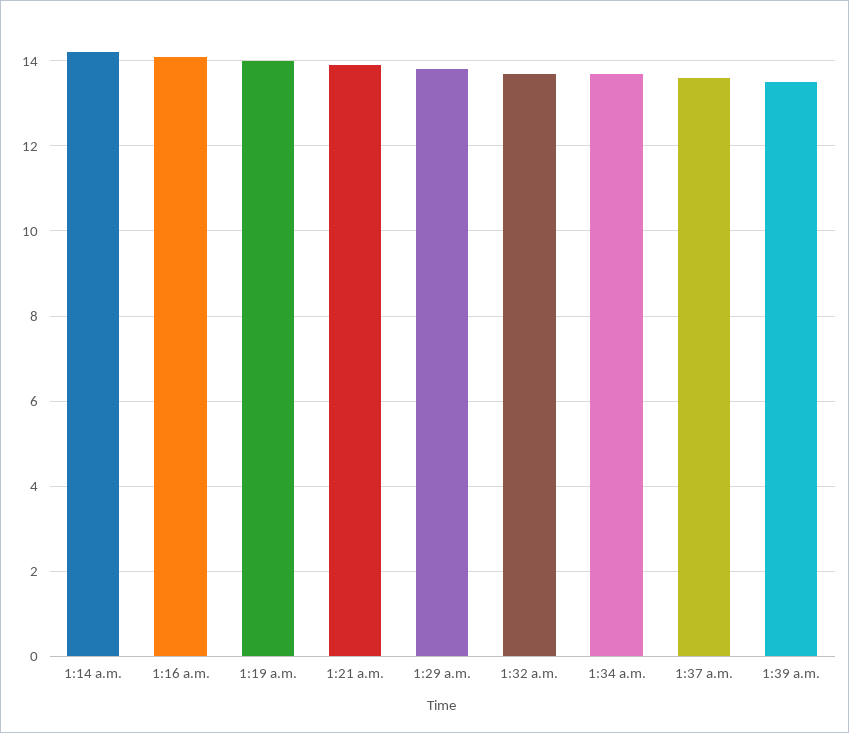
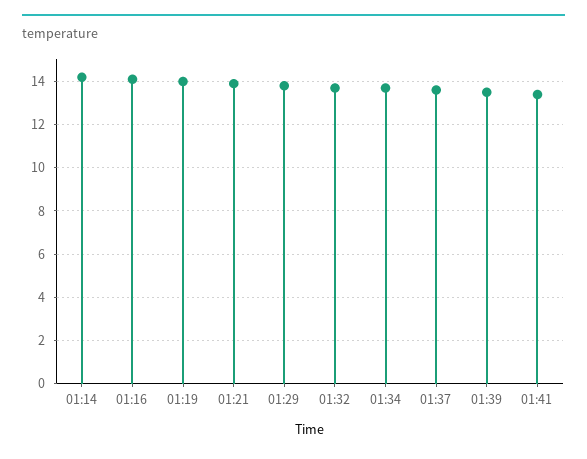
01:41: none -> 13.5

